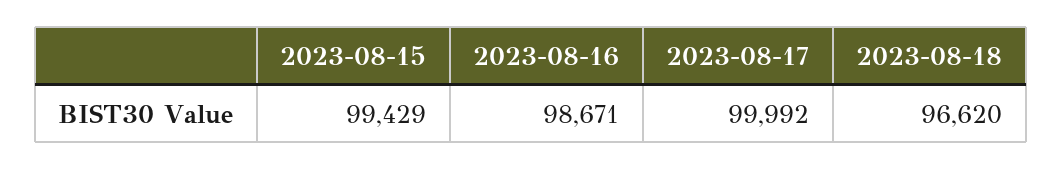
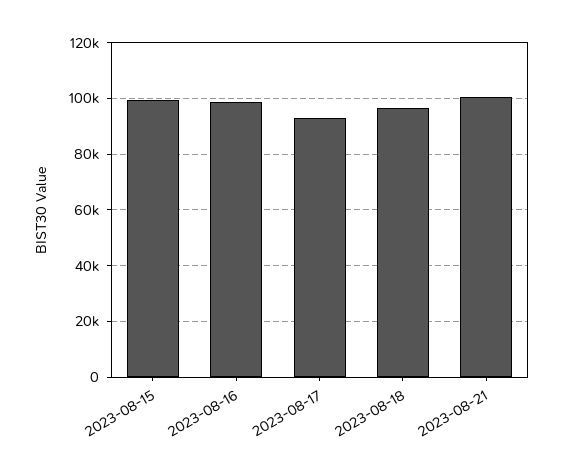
2023-08-17: 99992 -> 92500
2023-08-21: none -> 100000

